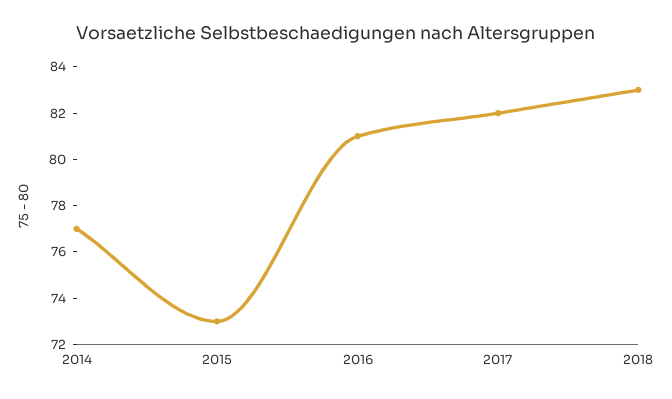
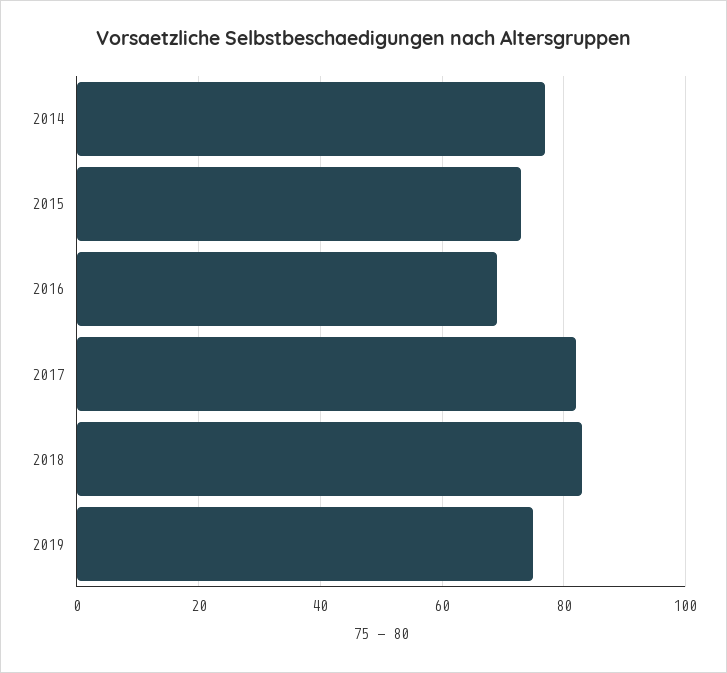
2016: 81 -> 70
2019: none -> 75

